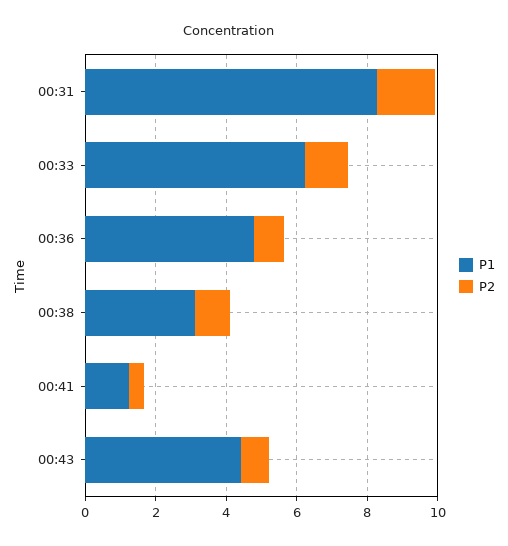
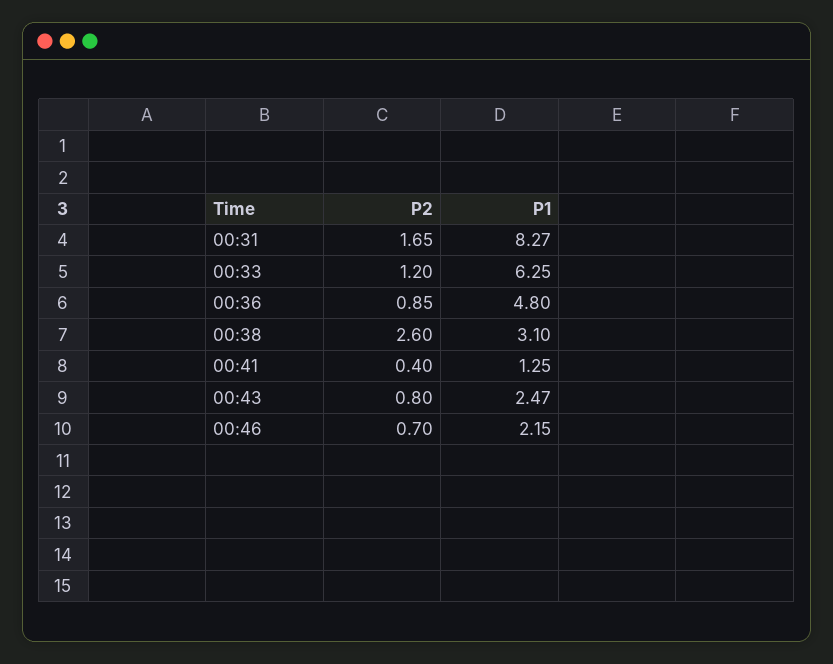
P2, 00:38: 1 -> 2.6
P1, 00:43: 4.5 -> 2.47
P2, 00:46: none -> 0.7
P1, 00:46: none -> 2.15

